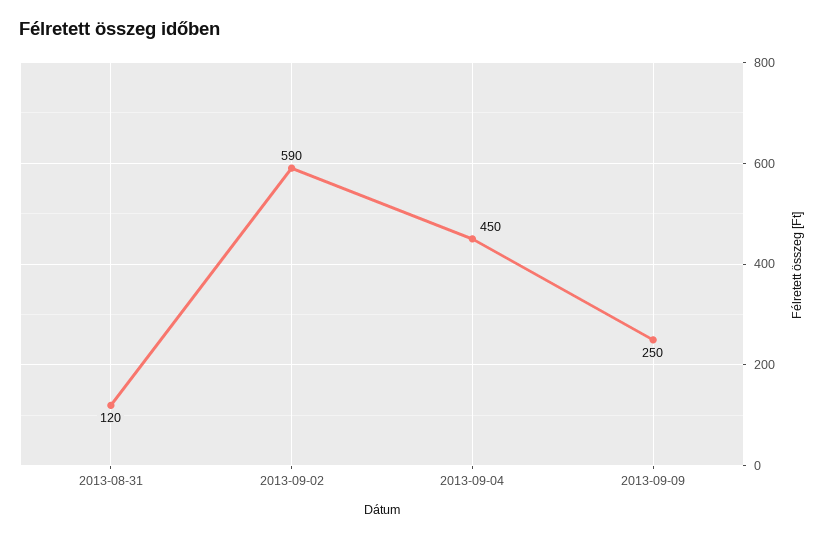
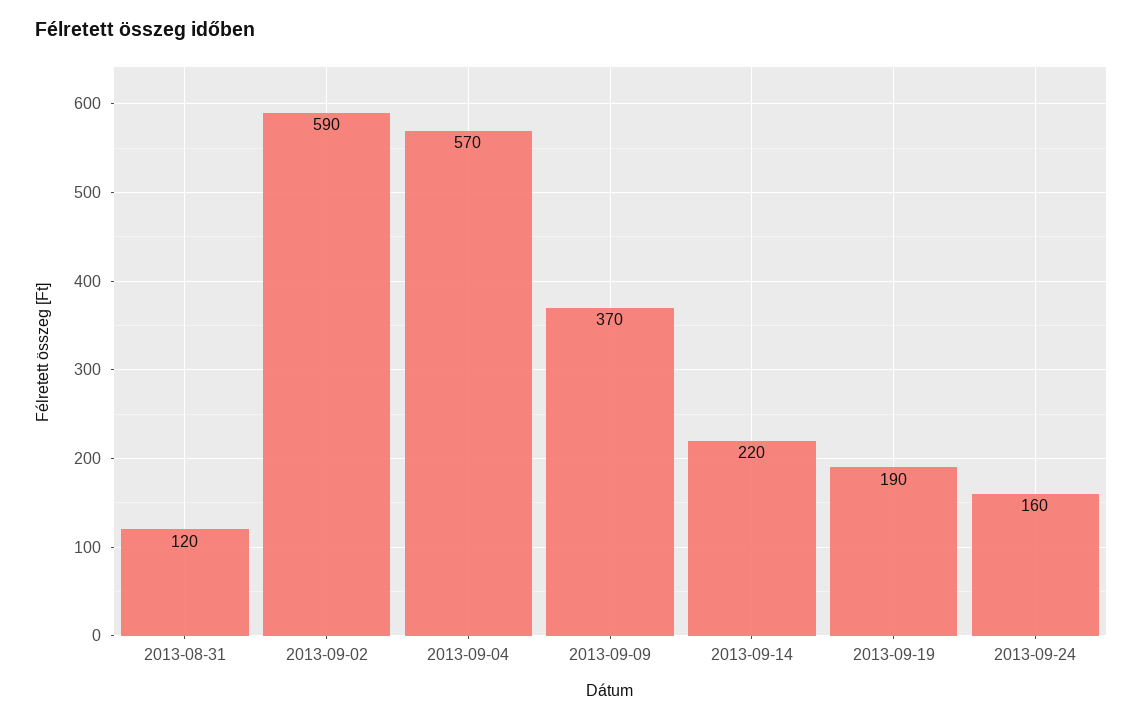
2013-09-04: 450 -> 570
2013-09-09: 250 -> 370
2013-09-14: none -> 220
2013-09-19: none -> 190
2013-09-24: none -> 160

